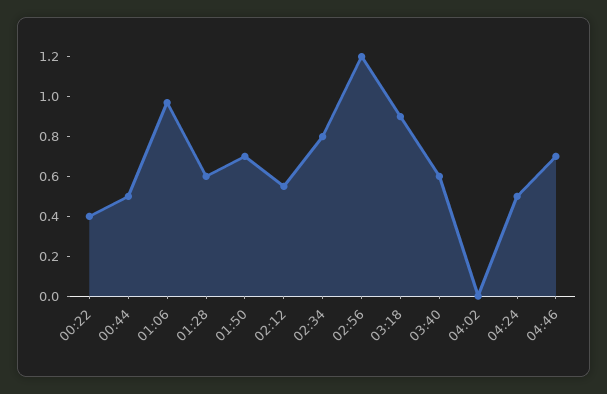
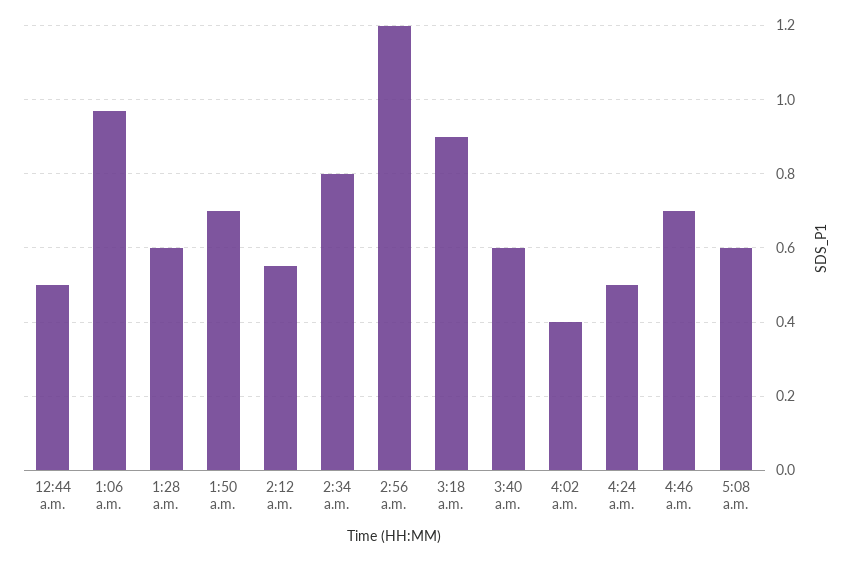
00:22: 0.4 -> none
04:02: 0 -> 0.4
5:08 a.m.: none -> 0.6

